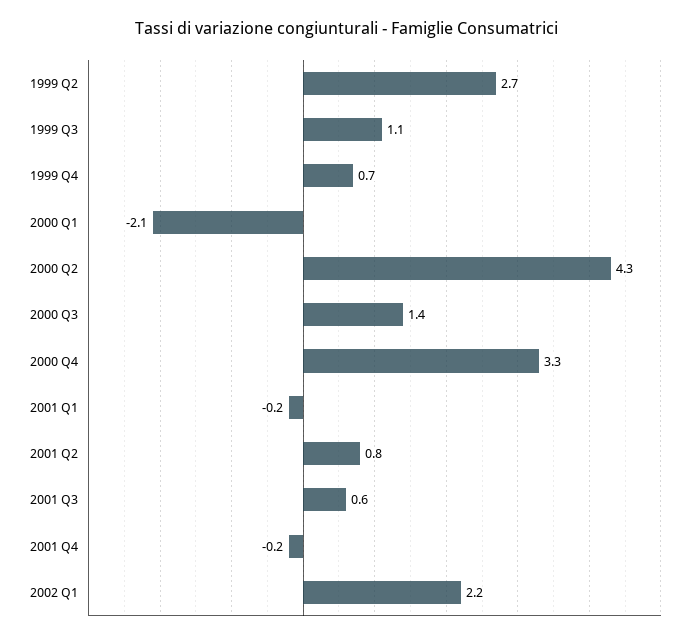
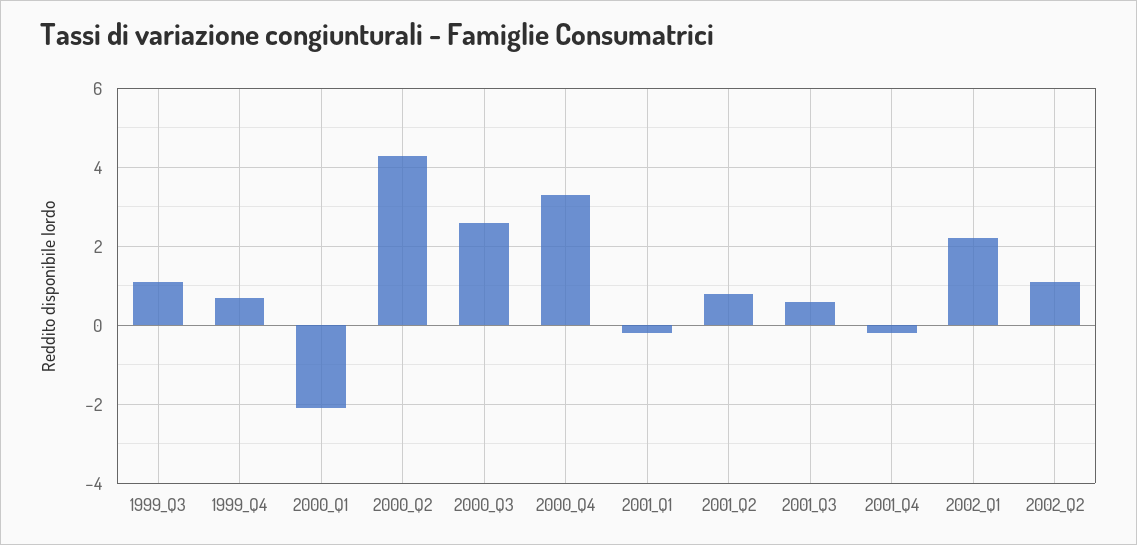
1999 Q2: 2.7 -> none
2000 Q3: 1.4 -> 2.5
2002_Q2: none -> 1

